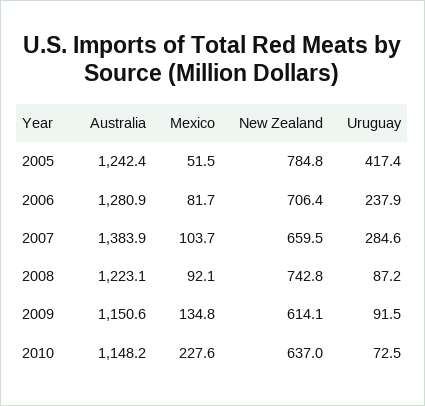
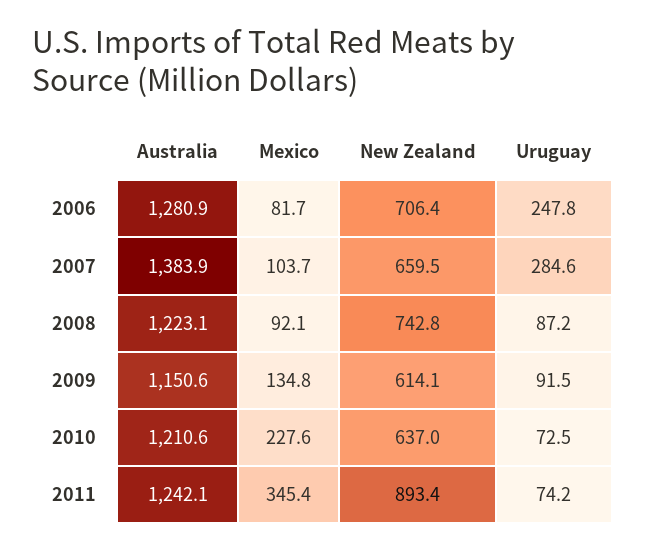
Australia, 2005: 1242.4 -> none
Mexico, 2005: 51.5 -> none
New Zealand, 2005: 784.8 -> none
Uruguay, 2005: 417.4 -> none
Uruguay, 2006: 237.9 -> 247.8
Australia, 2010: 1148.2 -> 1210.6
Australia, 2011: none -> 1242.1
Mexico, 2011: none -> 345.4
New Zealand, 2011: none -> 893.4
Uruguay, 2011: none -> 74.2

